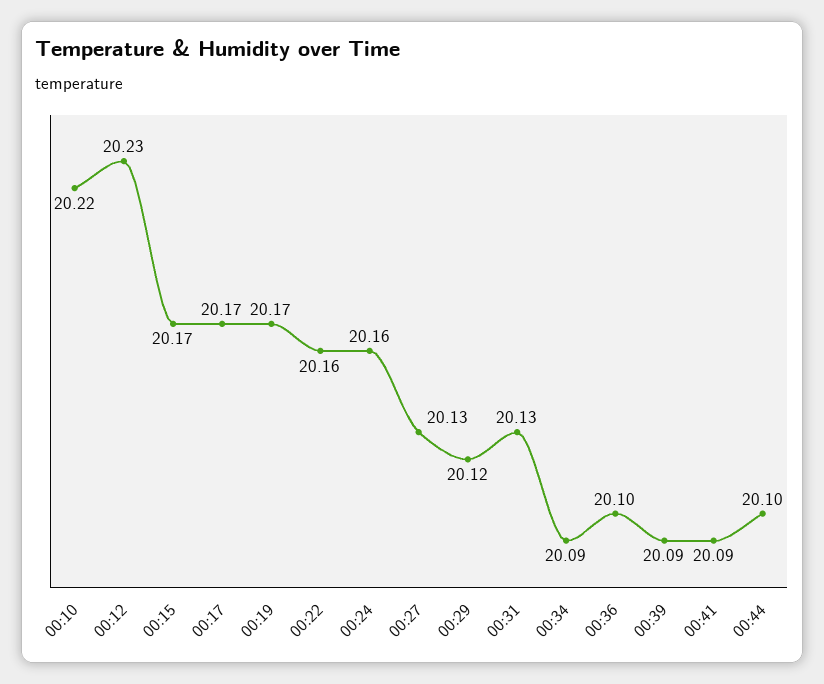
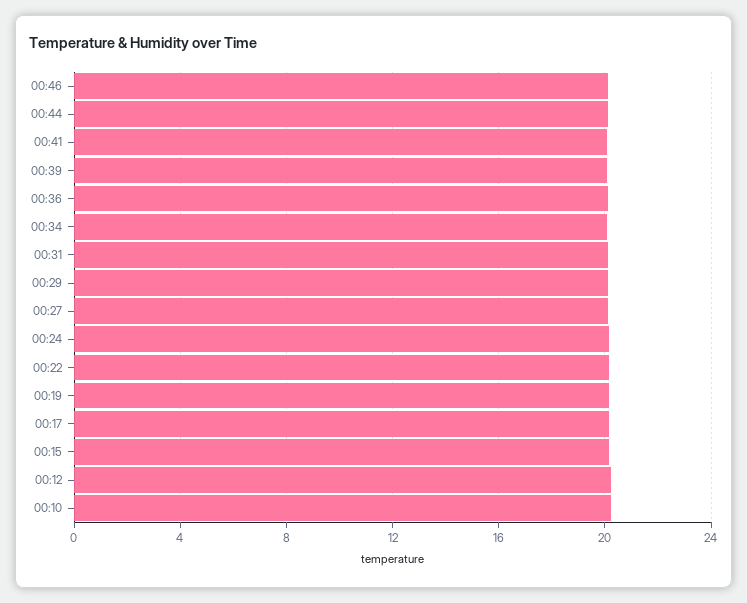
00:46: none -> 20

